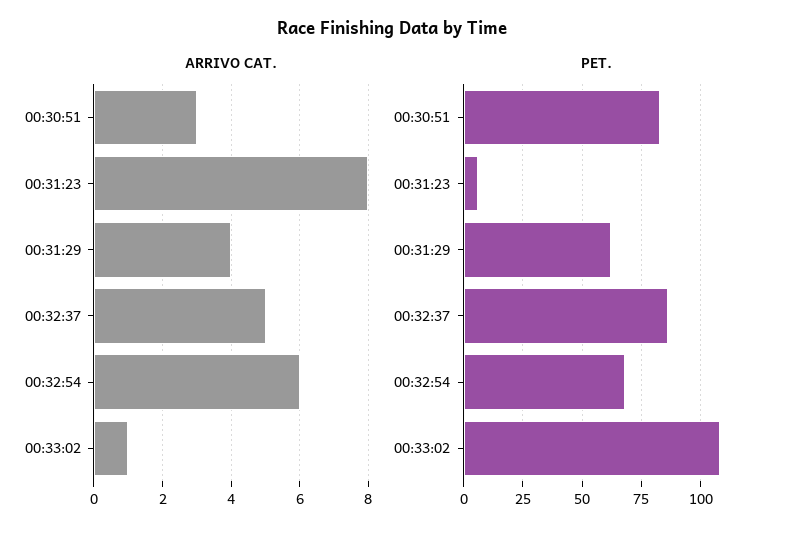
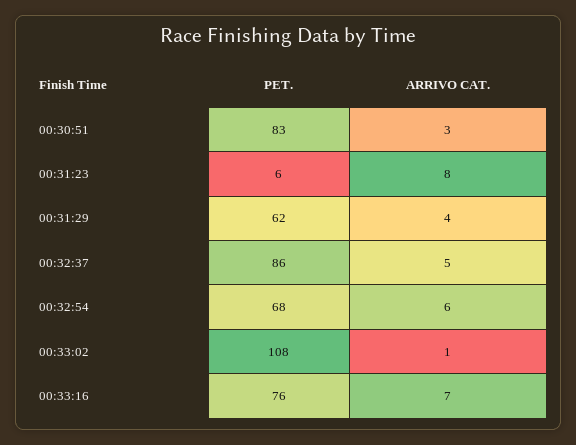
PET., 00:33:16: none -> 76
ARRIVO CAT., 00:33:16: none -> 7

